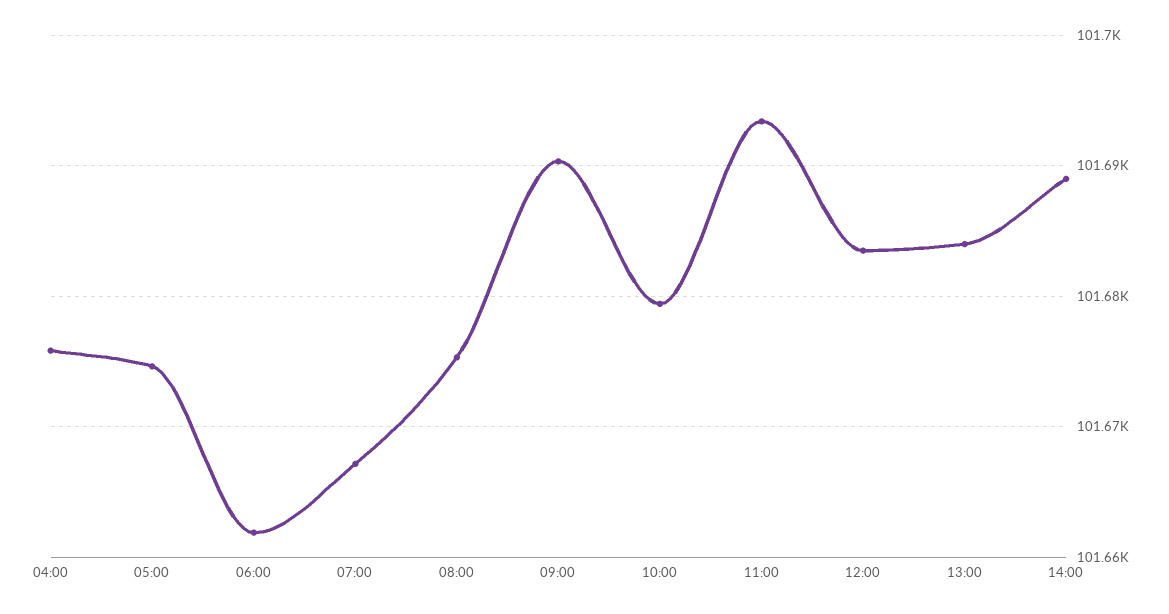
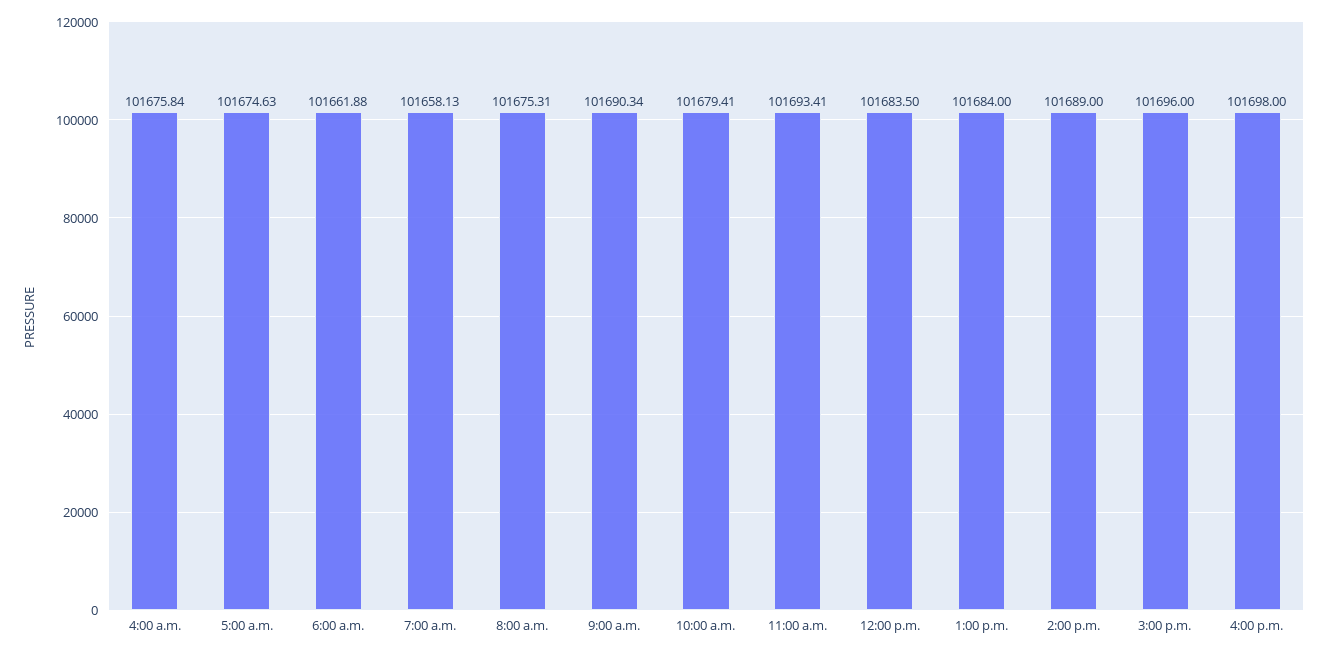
07:00: 101667 -> 101658.13
3:00 p.m.: none -> 101696
4:00 p.m.: none -> 101698

